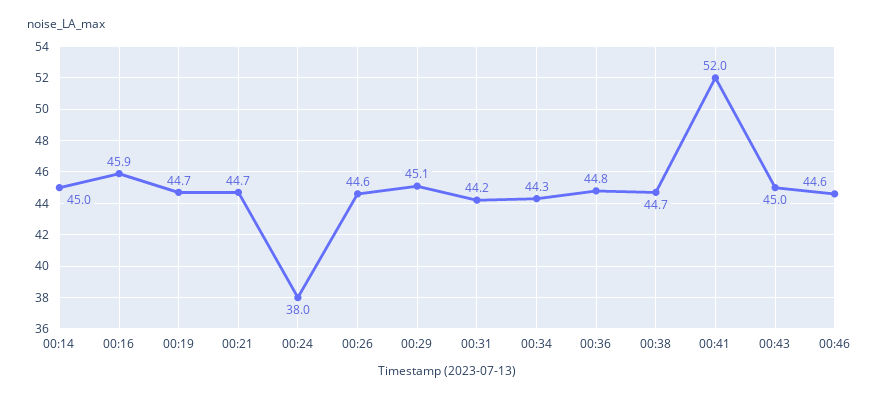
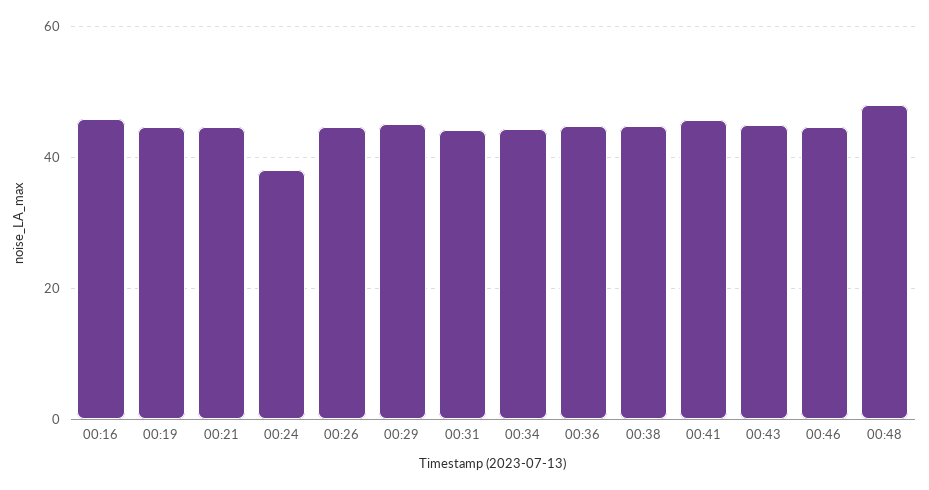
00:14: 45 -> none
00:41: 52 -> 46
00:48: none -> 48

